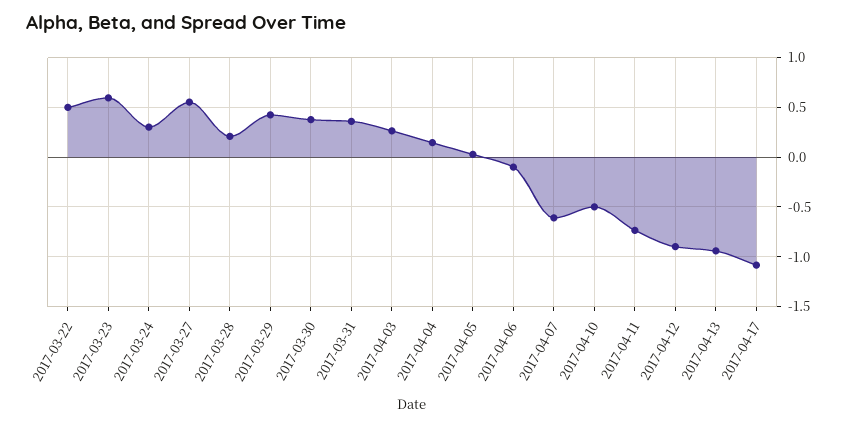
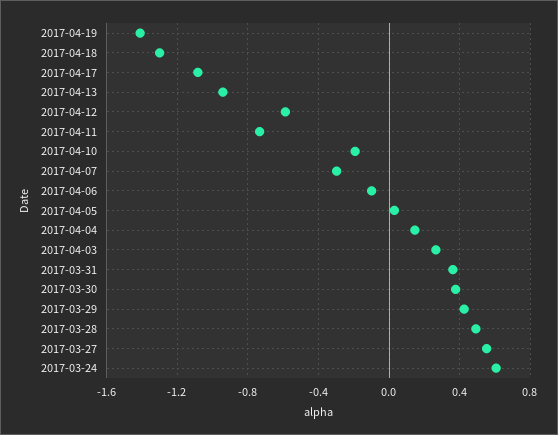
2017-03-22: 0.5 -> none
2017-03-23: 0.6 -> none
2017-03-24: 0.3 -> 0.6
2017-03-28: 0.2 -> 0.5
2017-04-07: -0.6 -> -0.3
2017-04-10: -0.5 -> -0.2
2017-04-12: -0.9 -> -0.6
2017-04-19: none -> -1.4
2017-04-18: none -> -1.3

